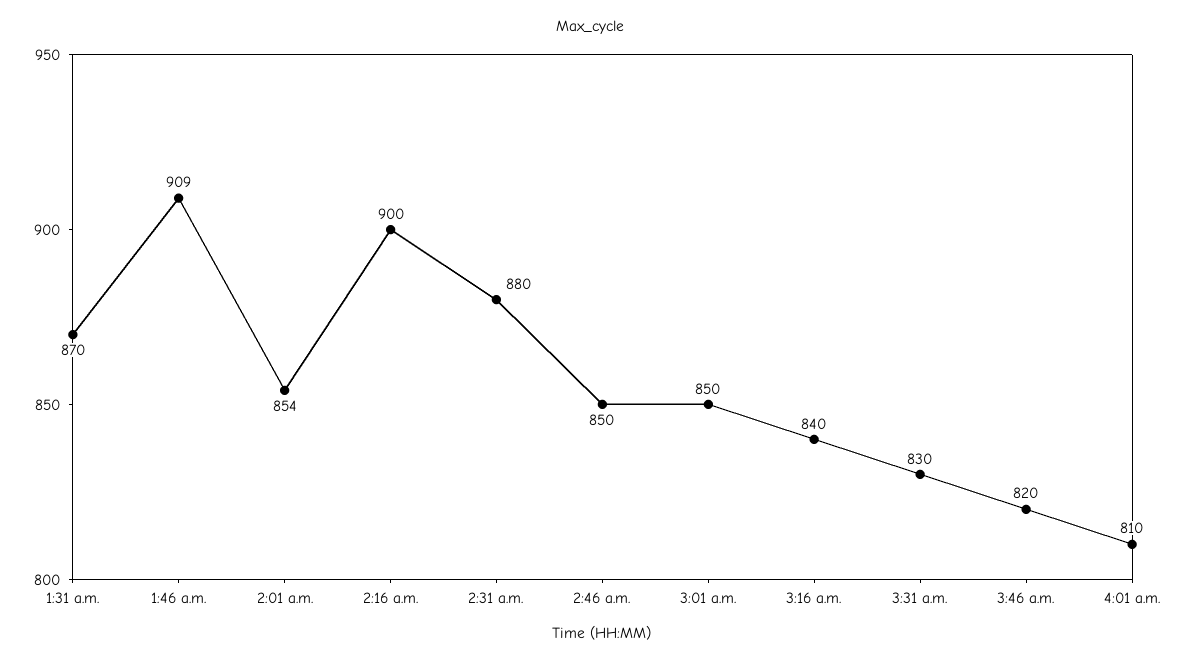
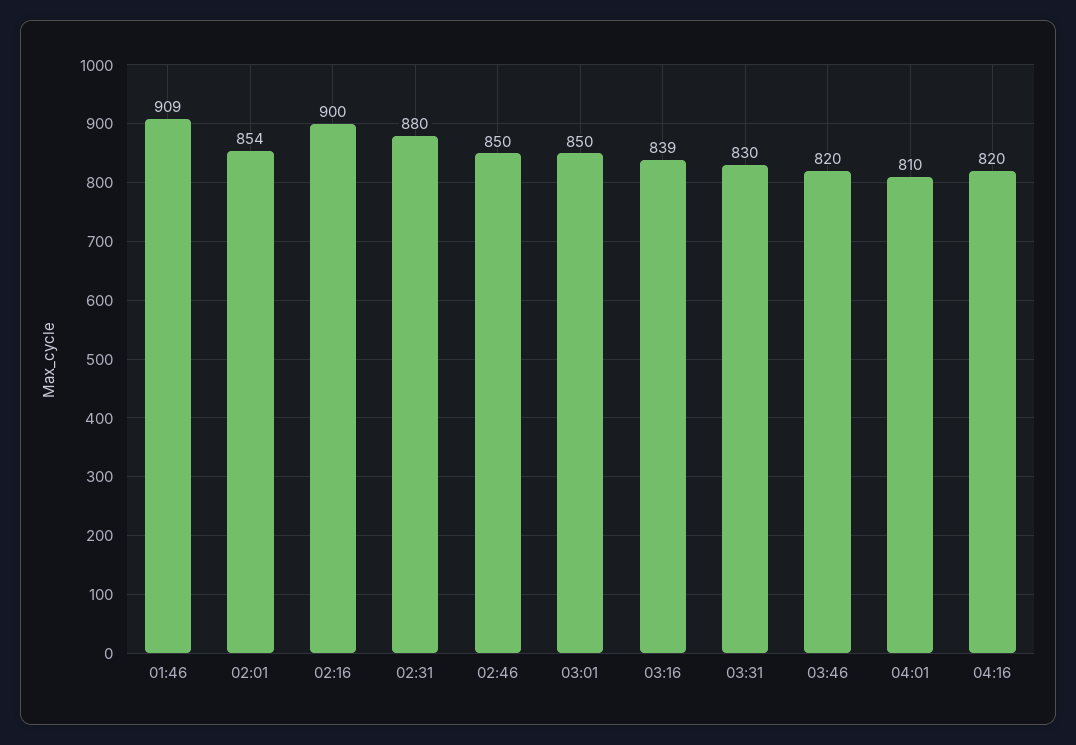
1:31 a.m.: 870 -> none
3:16 a.m.: 840 -> 839
04:16: none -> 820

